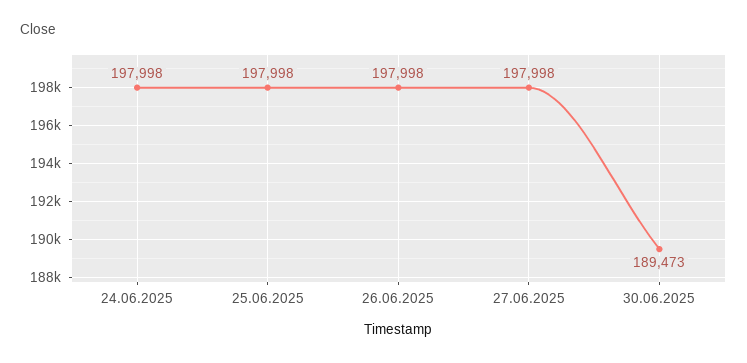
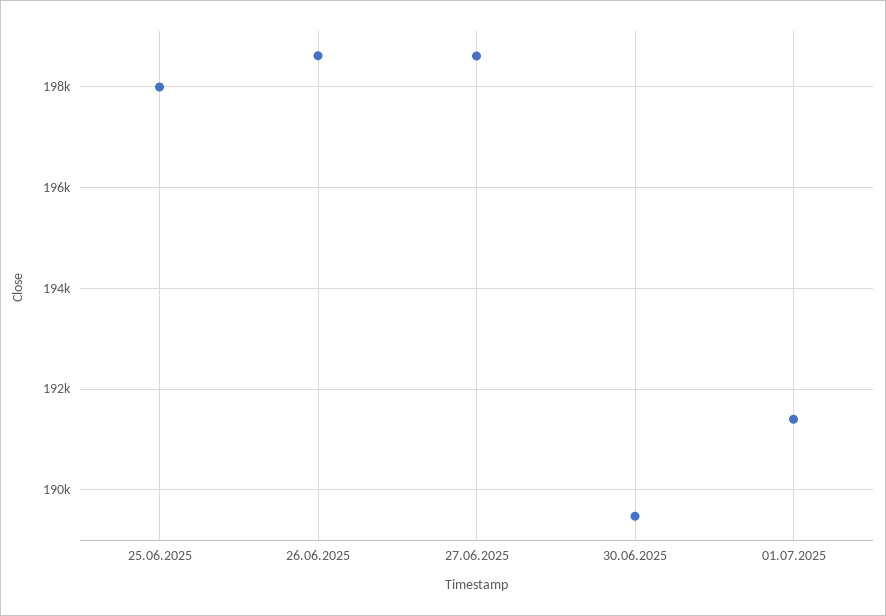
24.06.2025: 197998 -> none
26.06.2025: 197998 -> 198600
27.06.2025: 197998 -> 198600
01.07.2025: none -> 191400

